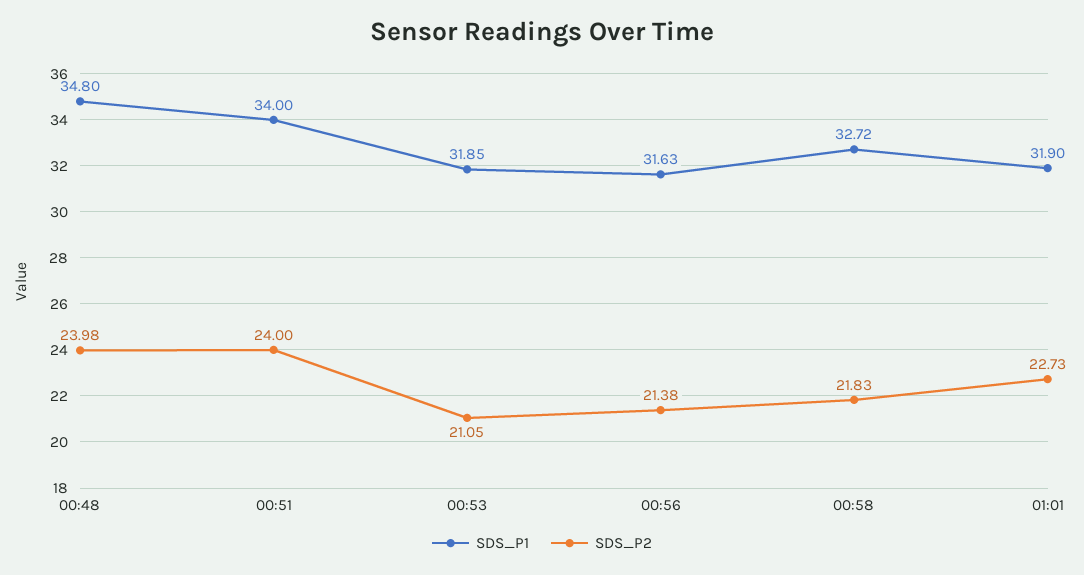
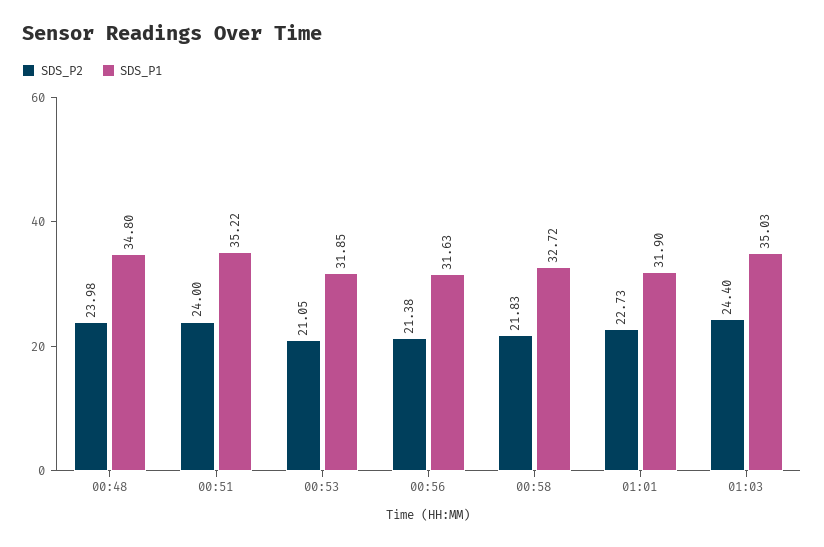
SDS_P1, 00:51: 34 -> 35.22
SDS_P2, 01:03: none -> 24.4
SDS_P1, 01:03: none -> 35.03

